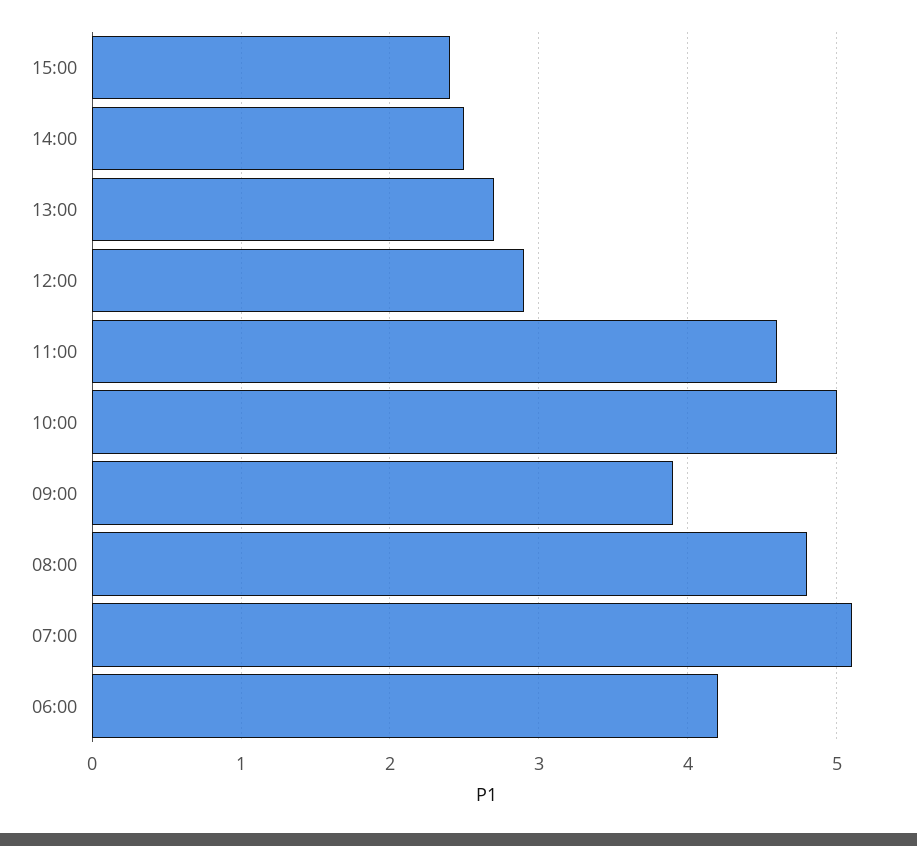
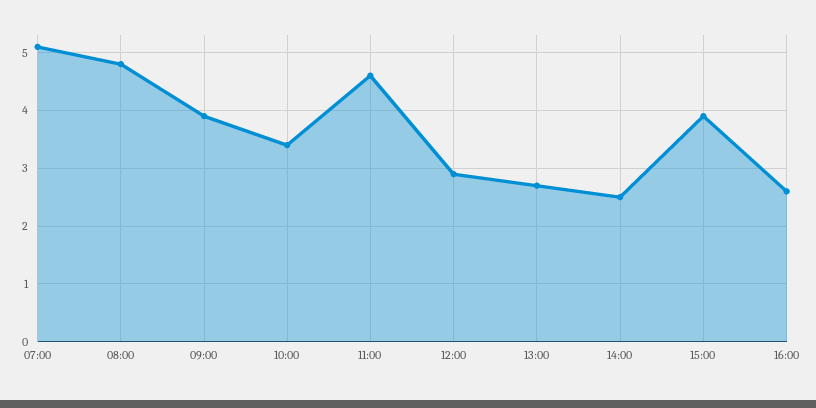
15:00: 2.4 -> 4
10:00: 5 -> 3.5
06:00: 4.2 -> none
16:00: none -> 2.5

